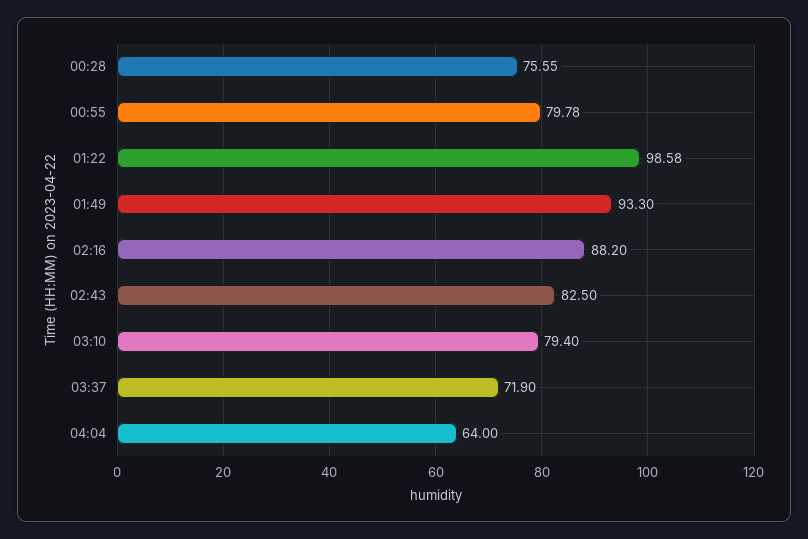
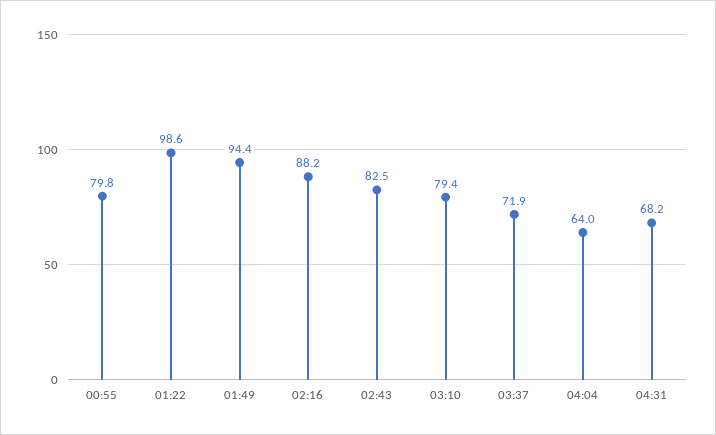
00:28: 75.55 -> none
01:49: 93.3 -> 94.4
04:31: none -> 68.2

